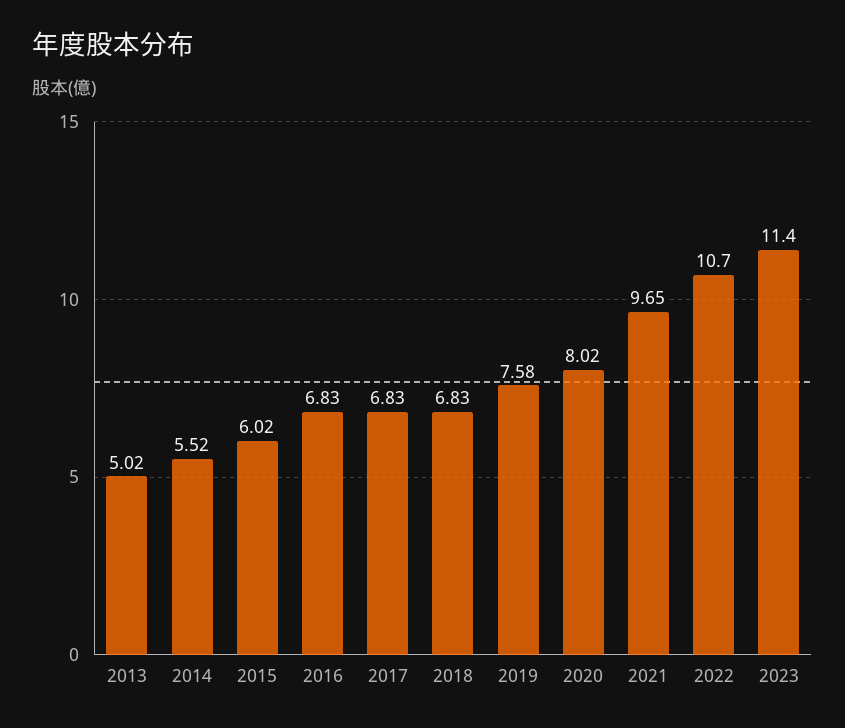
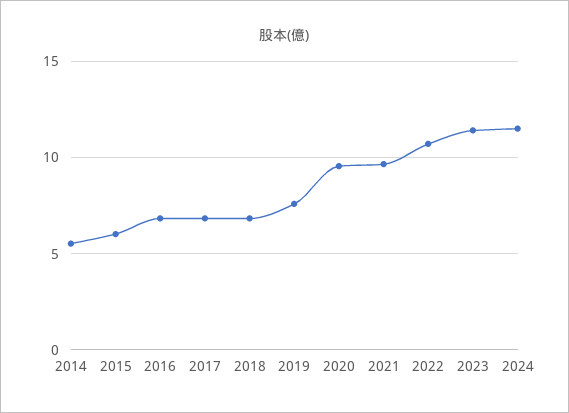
2013: 5.02 -> none
2020: 8.02 -> 9.5
2024: none -> 11.5

